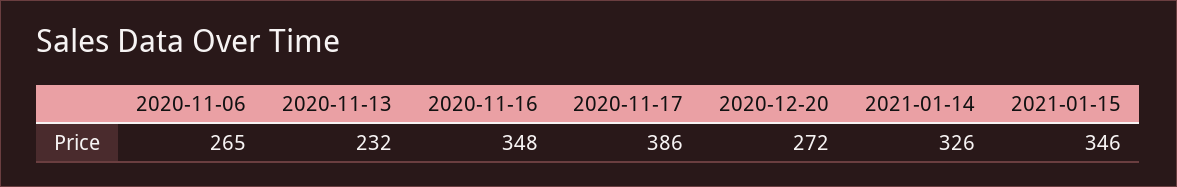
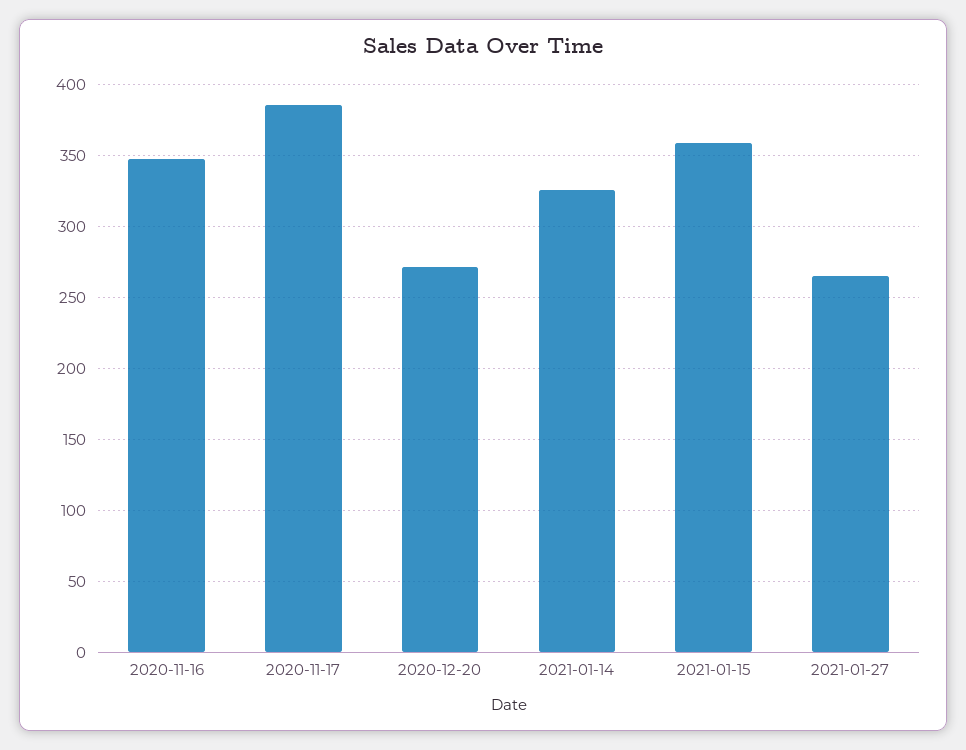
2020-11-06: 265 -> none
2020-11-13: 232 -> none
2021-01-15: 346 -> 360
2021-01-27: none -> 265

